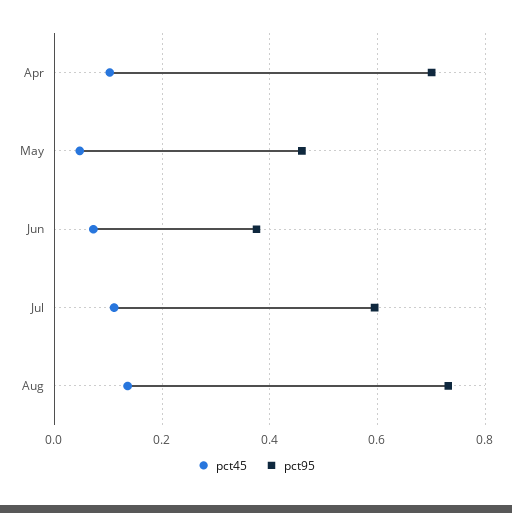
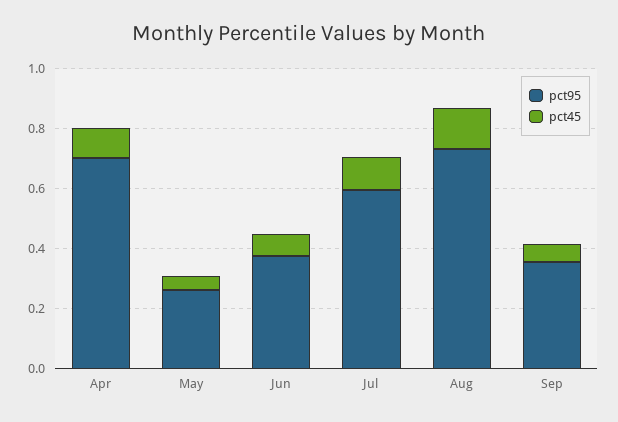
pct95, May: 0.46 -> 0.25
pct95, Sep: none -> 0.35
pct45, Sep: none -> 0.05

